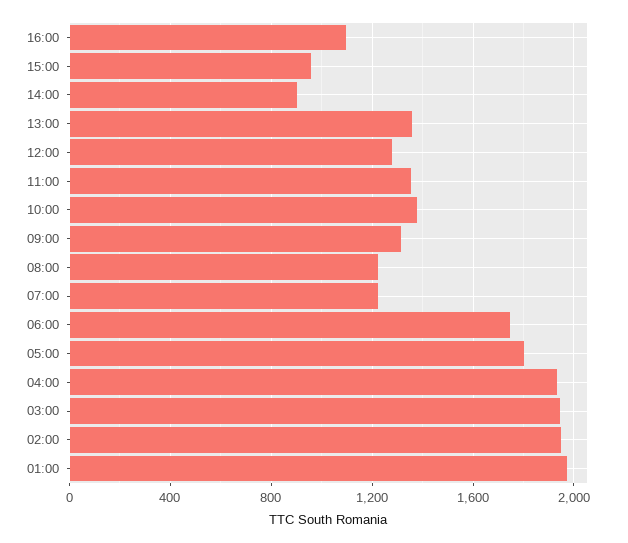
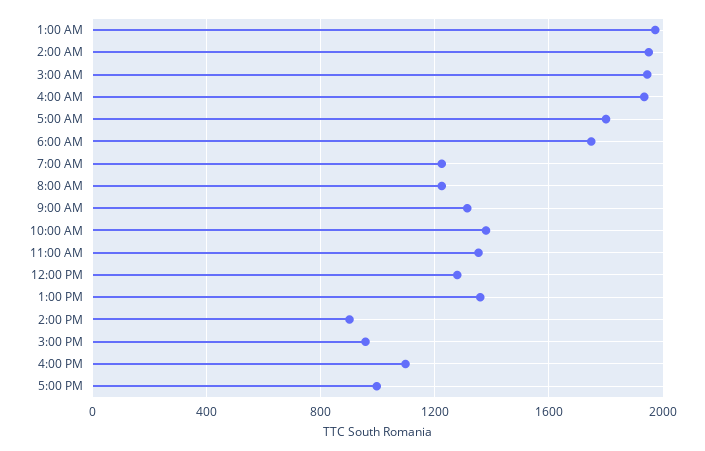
5:00 PM: none -> 1000

